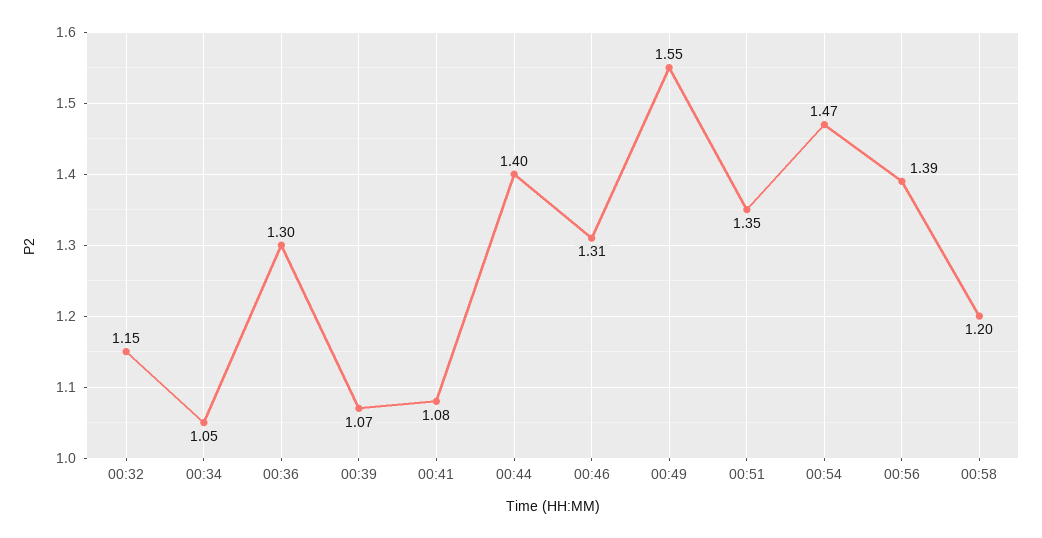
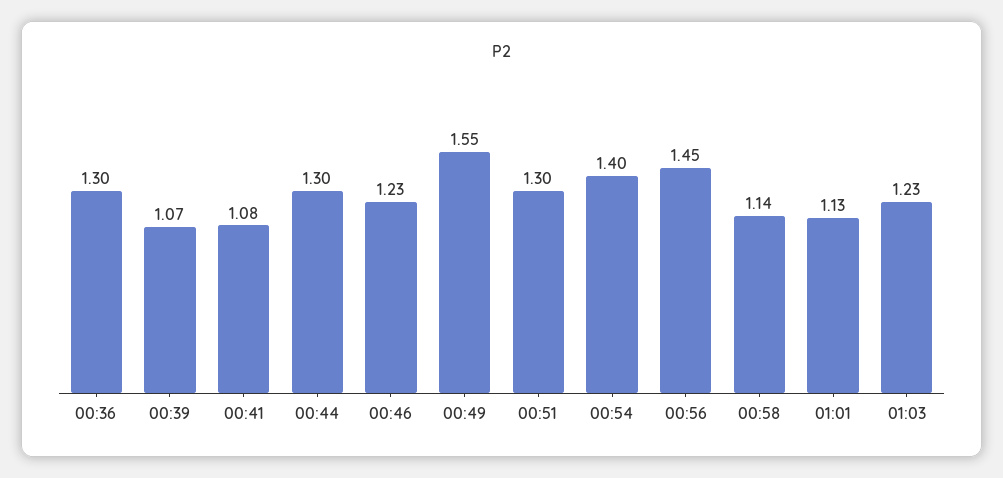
00:32: 1.15 -> none
00:34: 1.05 -> none
00:44: 1.4 -> 1.3
00:46: 1.31 -> 1.23
00:51: 1.35 -> 1.3
00:54: 1.47 -> 1.4
00:56: 1.39 -> 1.45
00:58: 1.2 -> 1.14
01:01: none -> 1.13
01:03: none -> 1.23

